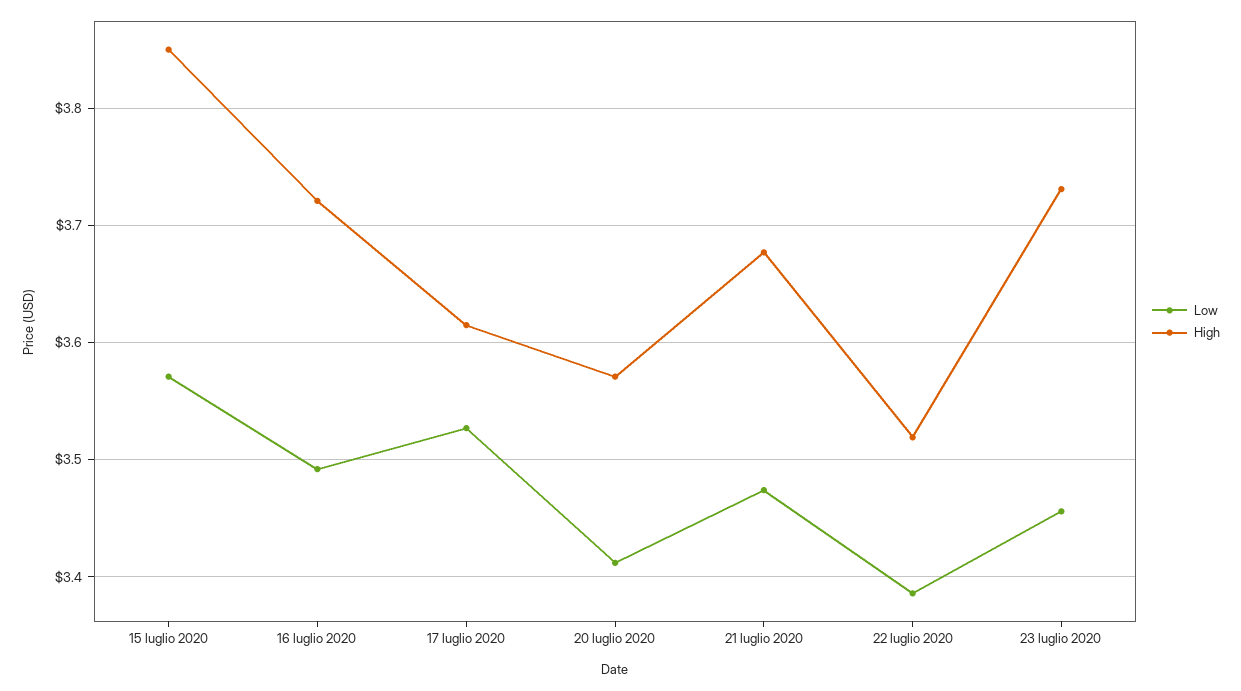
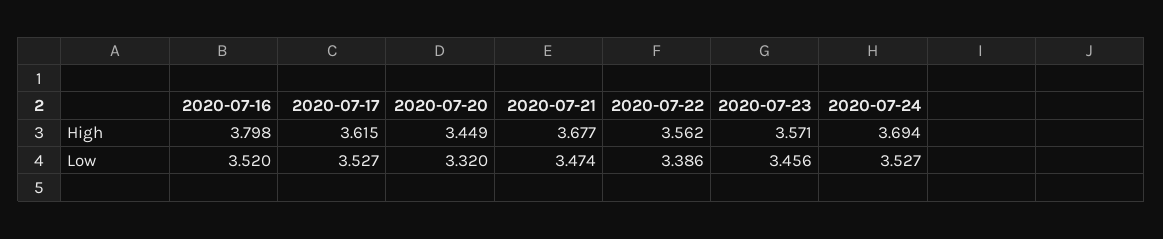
Low, 15 luglio 2020: 3.57 -> none
High, 15 luglio 2020: 3.85 -> none
Low, 16 luglio 2020: 3.49 -> 3.52
High, 16 luglio 2020: 3.72 -> 3.798
Low, 20 luglio 2020: 3.41 -> 3.32
High, 20 luglio 2020: 3.57 -> 3.449
High, 22 luglio 2020: 3.52 -> 3.562
High, 23 luglio 2020: 3.73 -> 3.571
High, 2020-07-24: none -> 3.694
Low, 2020-07-24: none -> 3.527

